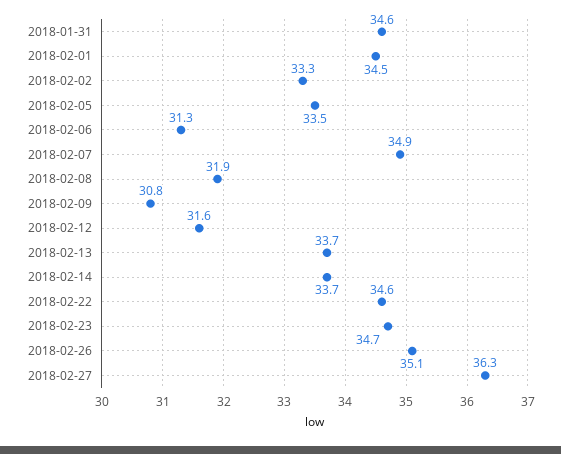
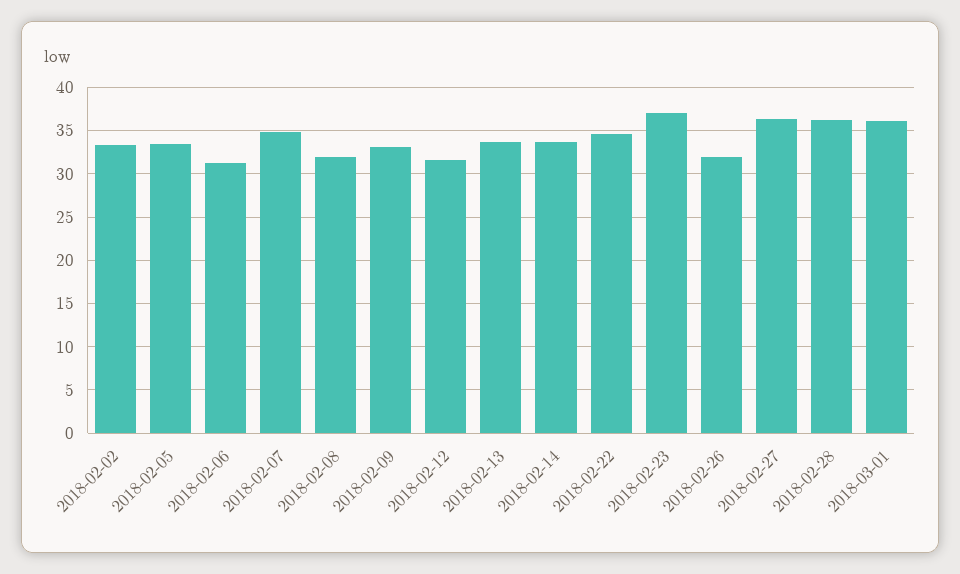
2018-01-31: 34.6 -> none
2018-02-01: 34.5 -> none
2018-02-09: 30.8 -> 33
2018-02-23: 34.7 -> 37
2018-02-26: 35.1 -> 32
2018-02-28: none -> 36
2018-03-01: none -> 36

